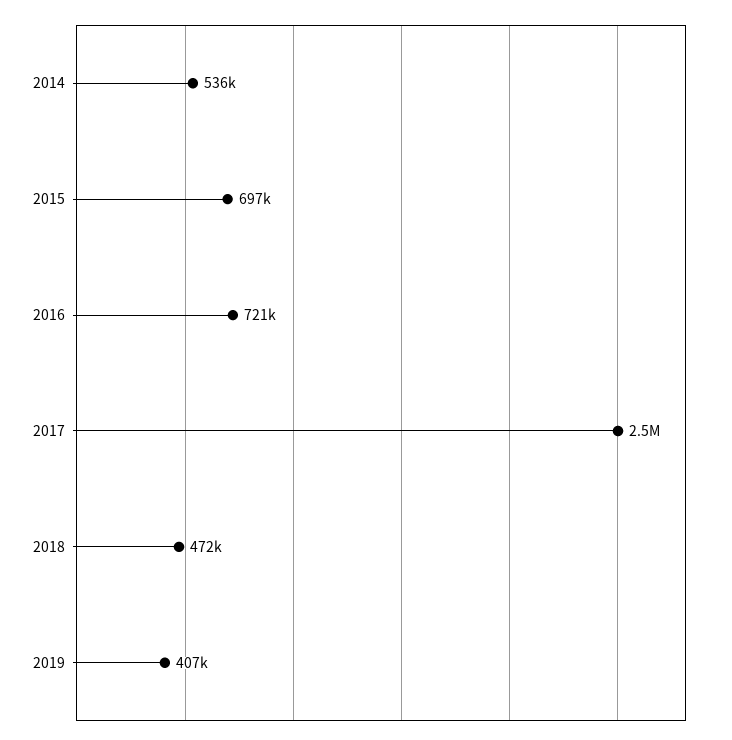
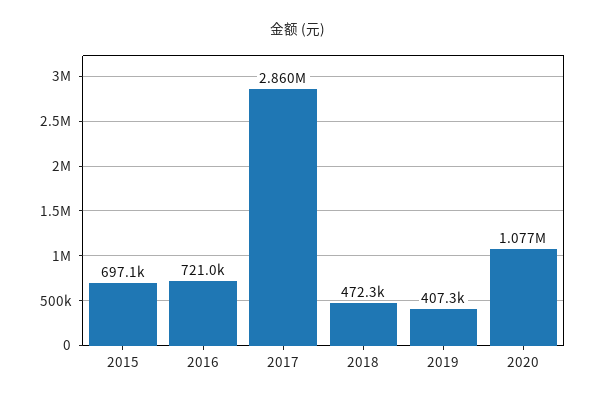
2014: 536000 -> none
2017: 2500000 -> 2860000
2020: none -> 1077000

